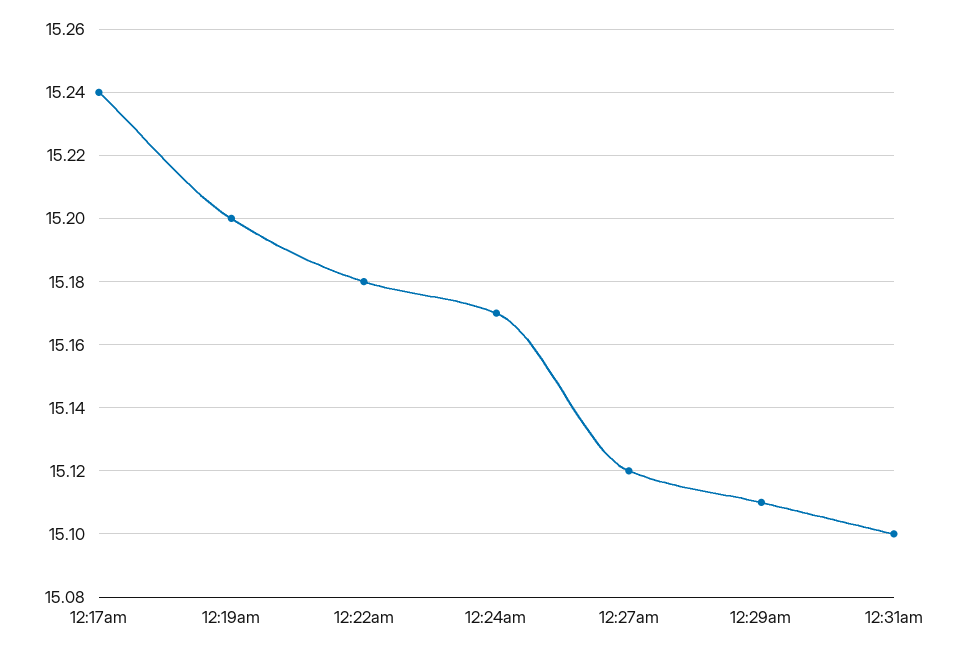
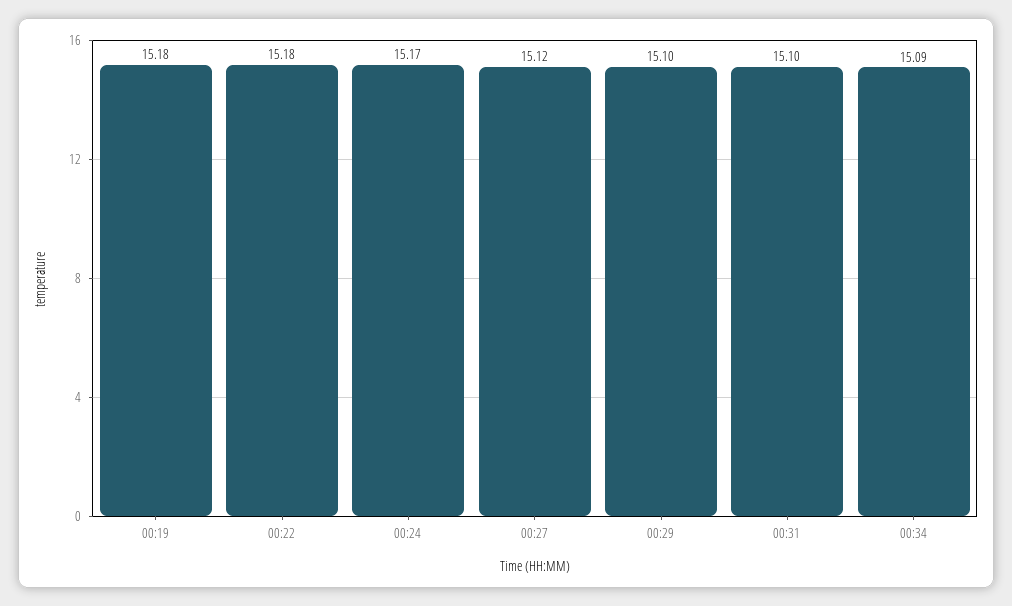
12:17am: 15.24 -> none
12:19am: 15.2 -> 15.18
12:29am: 15.11 -> 15.1
00:34: none -> 15.09

